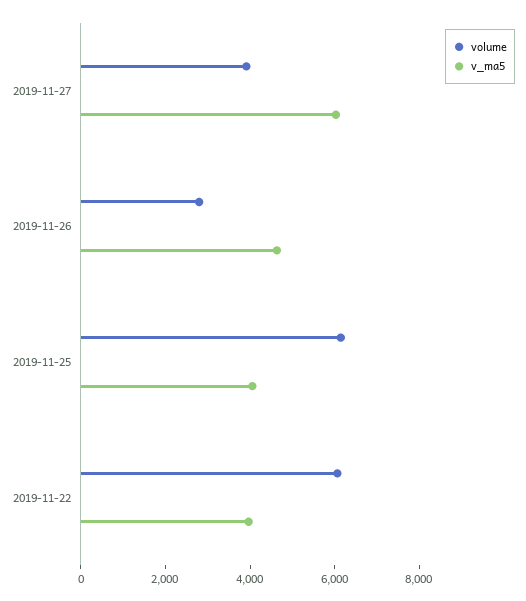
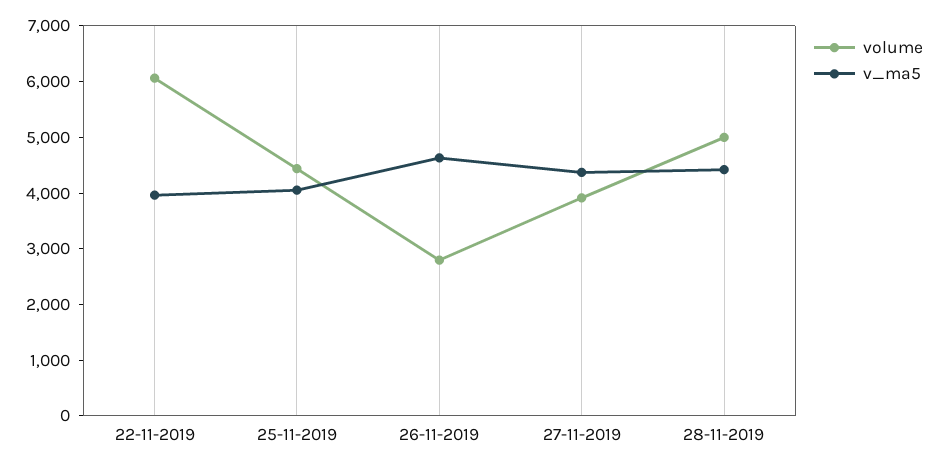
v_ma5, 2019-11-27: 6000 -> 4400
volume, 2019-11-25: 6000 -> 4400
volume, 28-11-2019: none -> 5000
v_ma5, 28-11-2019: none -> 4400

